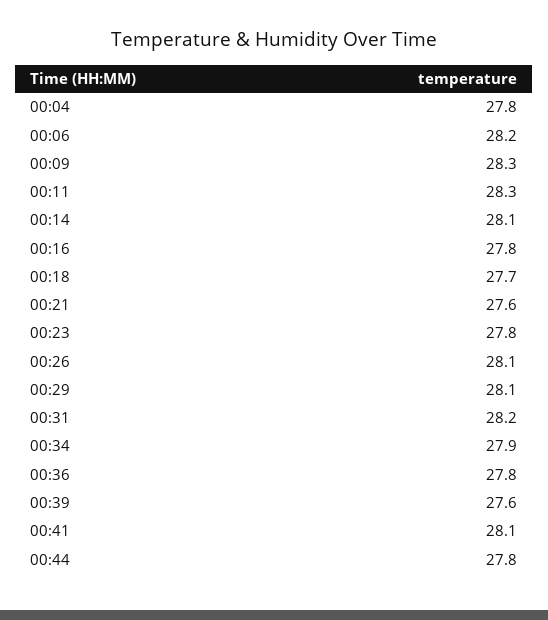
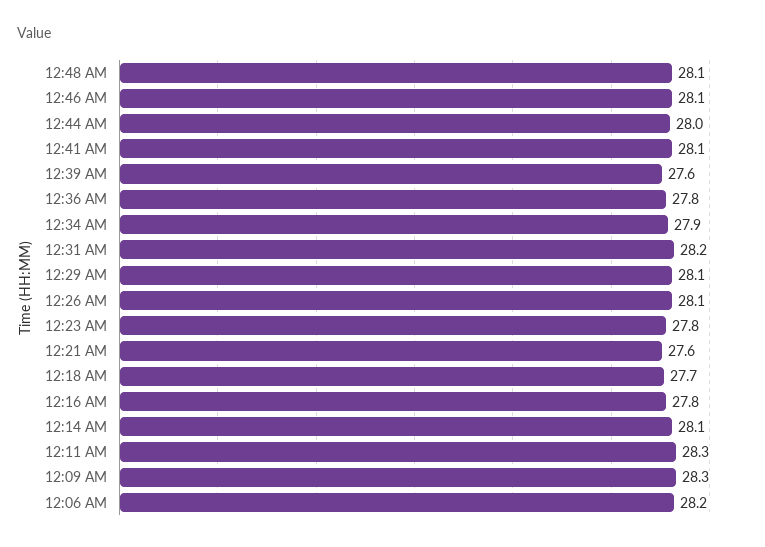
00:04: 27.8 -> none
00:44: 27.8 -> 28
12:48 AM: none -> 28.1
12:46 AM: none -> 28.1

